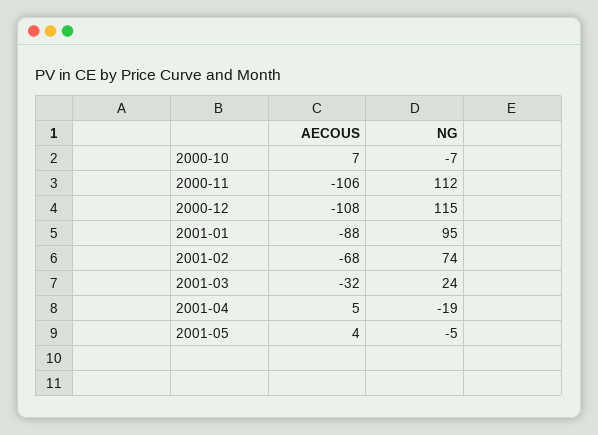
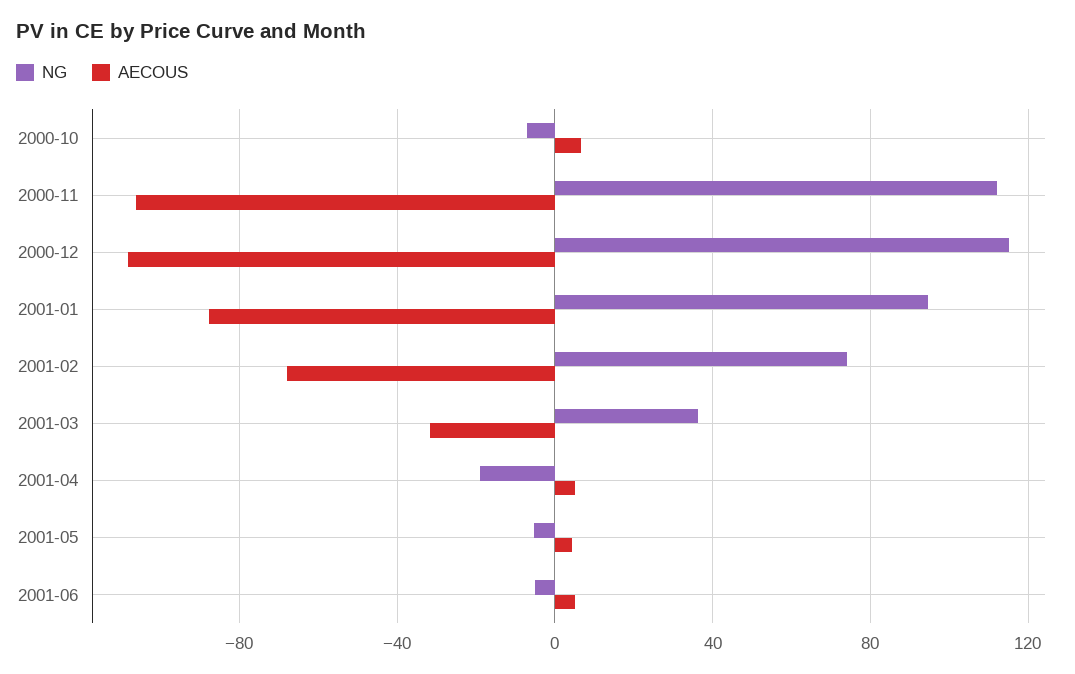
NG, 2001-03: 24 -> 35
NG, 2001-06: none -> -5
AECOUS, 2001-06: none -> 5

